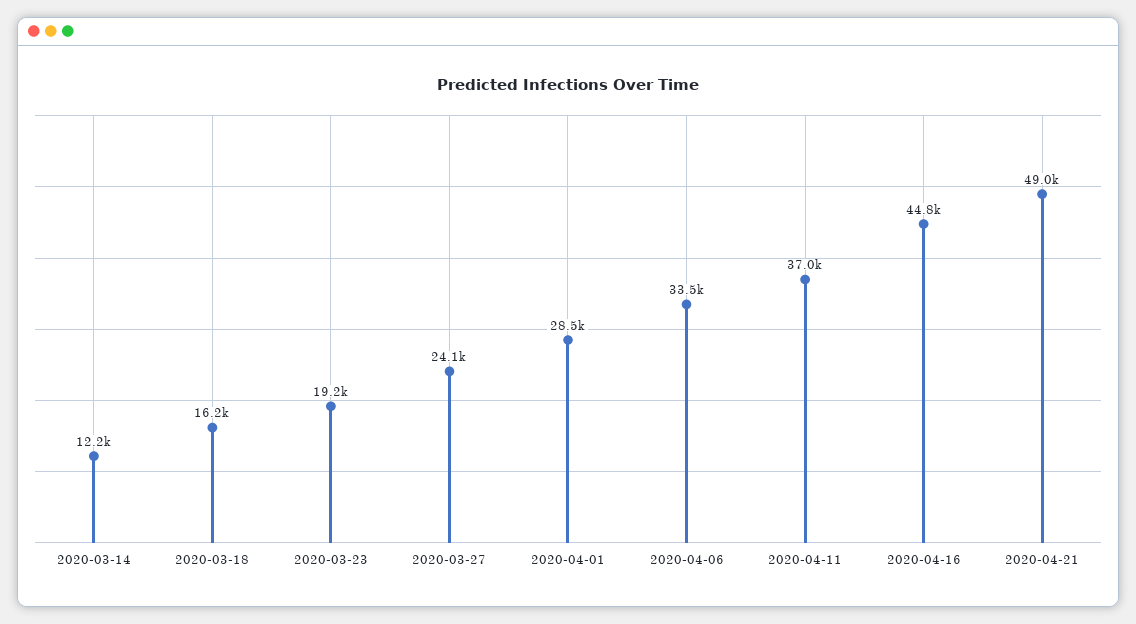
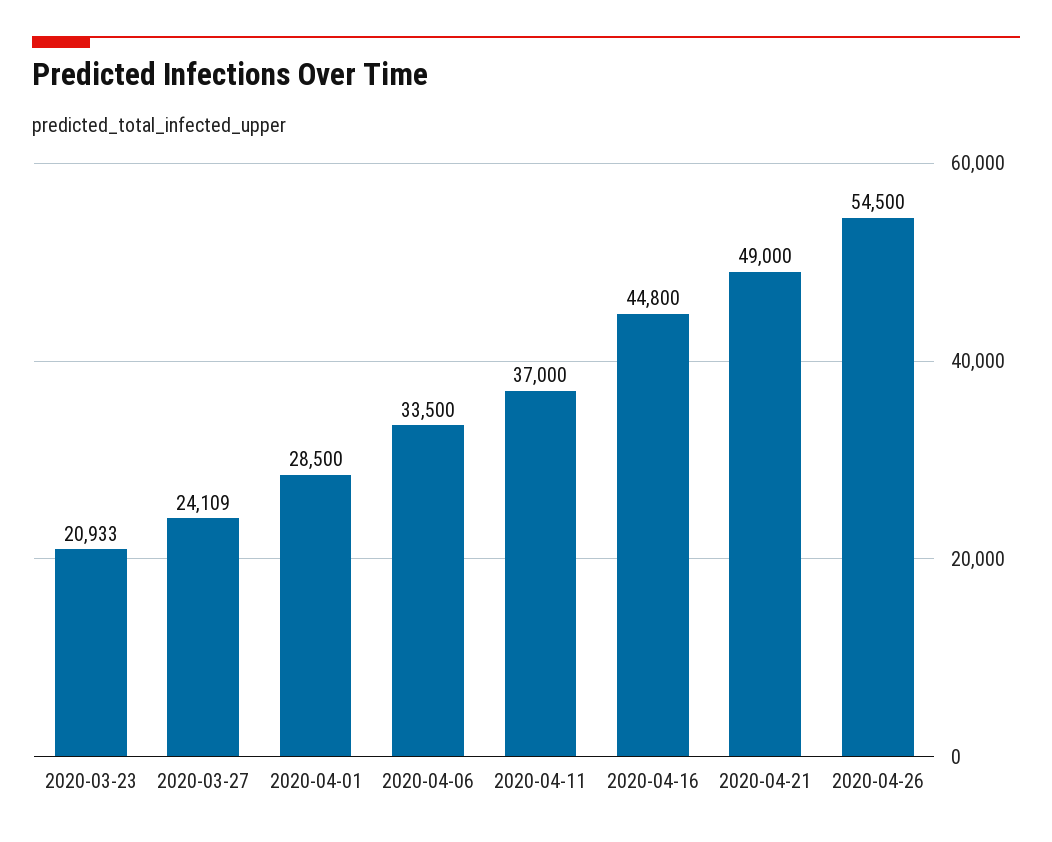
2020-03-14: 12200 -> none
2020-03-18: 16200 -> none
2020-03-23: 19200 -> 20933
2020-04-26: none -> 54500

